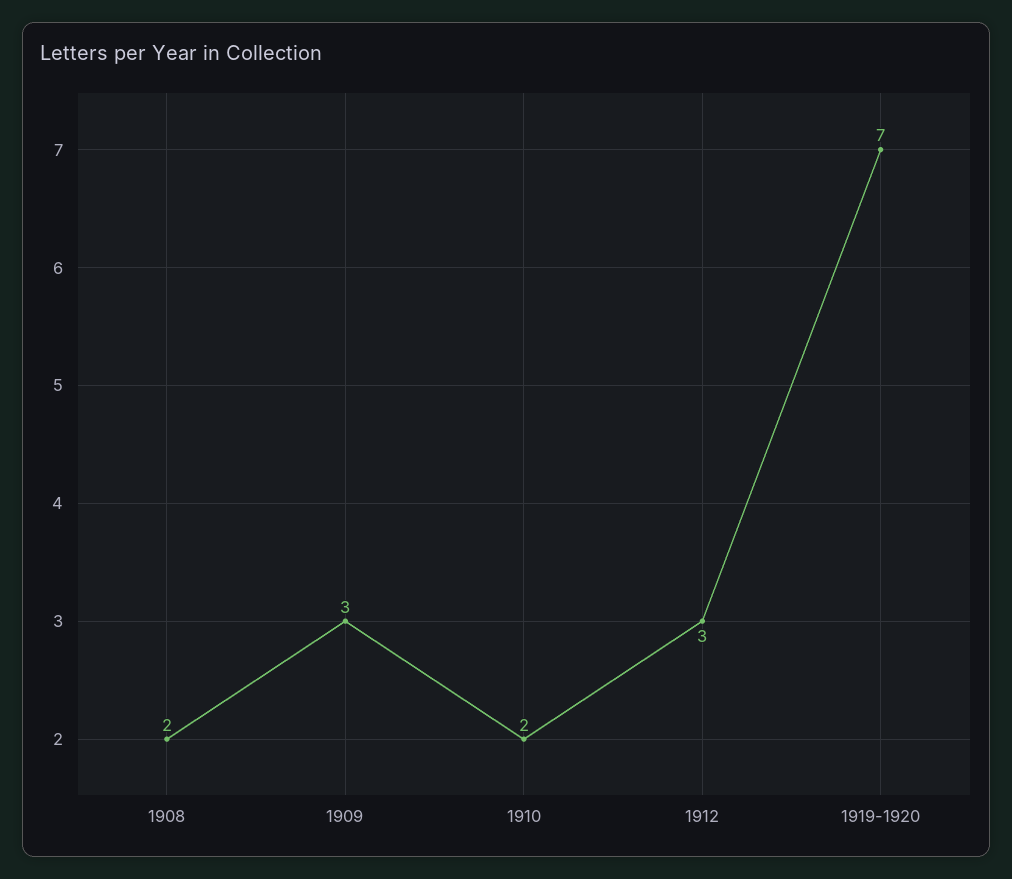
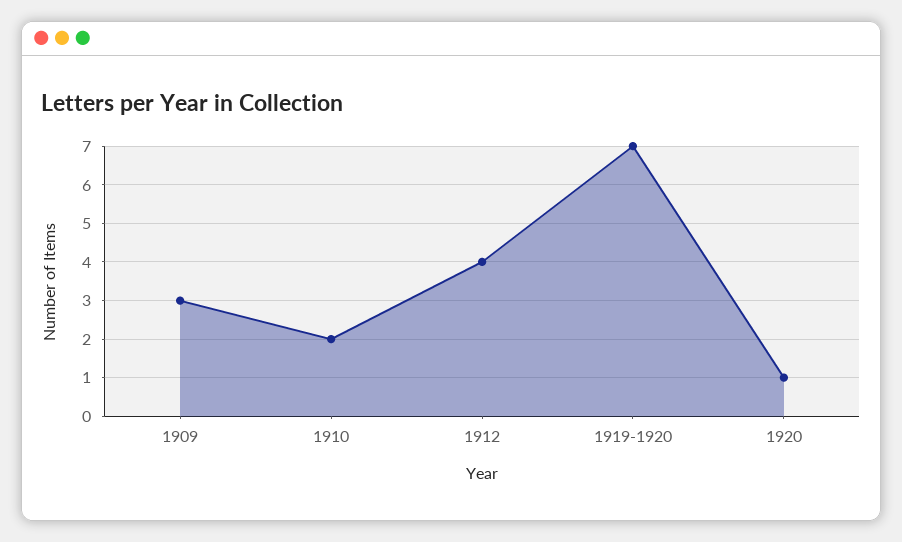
1908: 2 -> none
1912: 3 -> 4
1920: none -> 1

